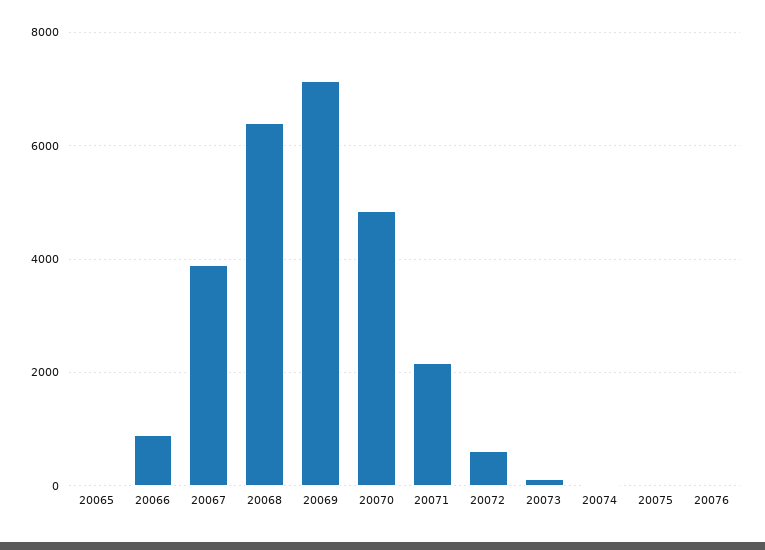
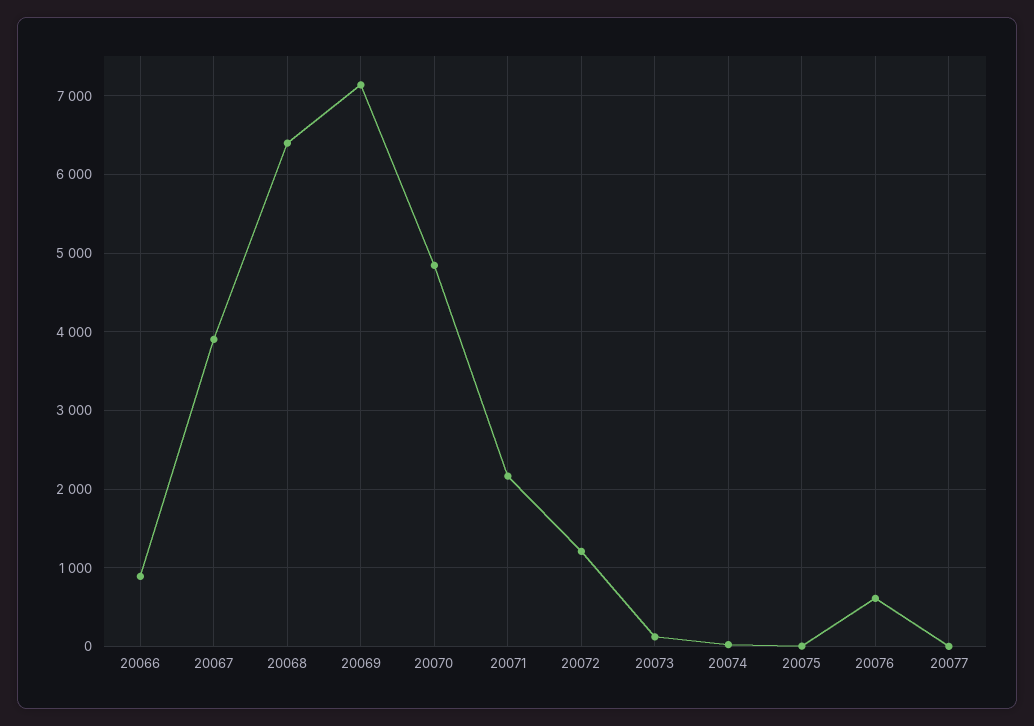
20065: 0 -> none
20072: 600 -> 1200
20076: 0 -> 600
20077: none -> 0

